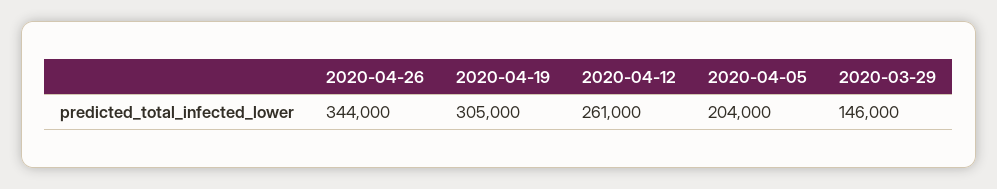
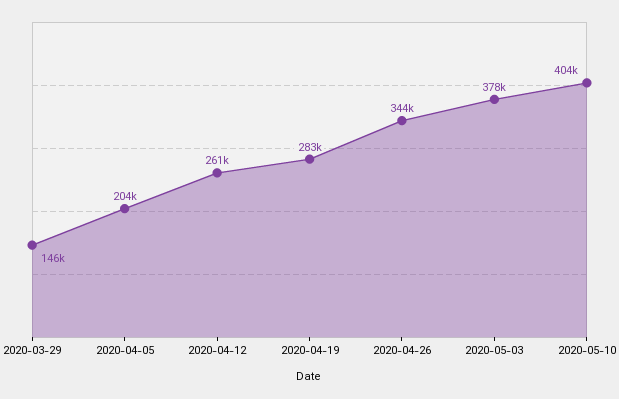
2020-04-19: 305000 -> 283000
2020-05-03: none -> 378000
2020-05-10: none -> 404000

